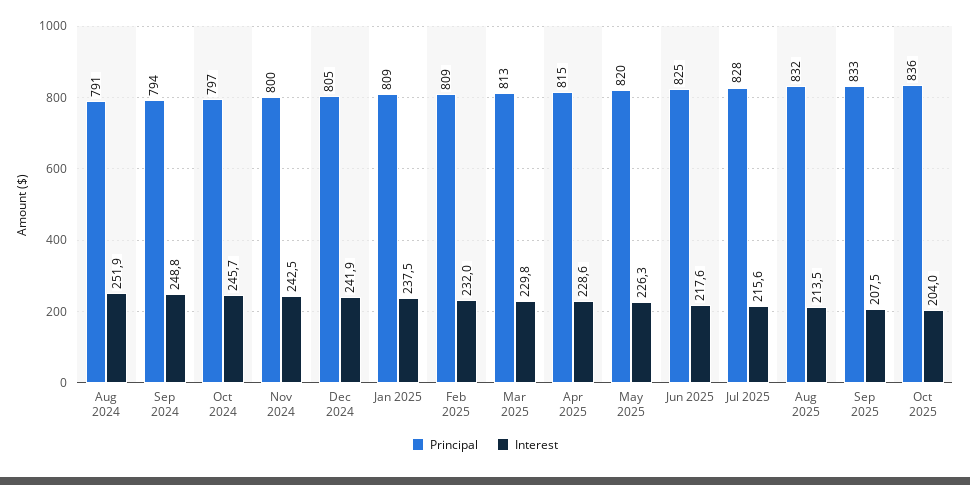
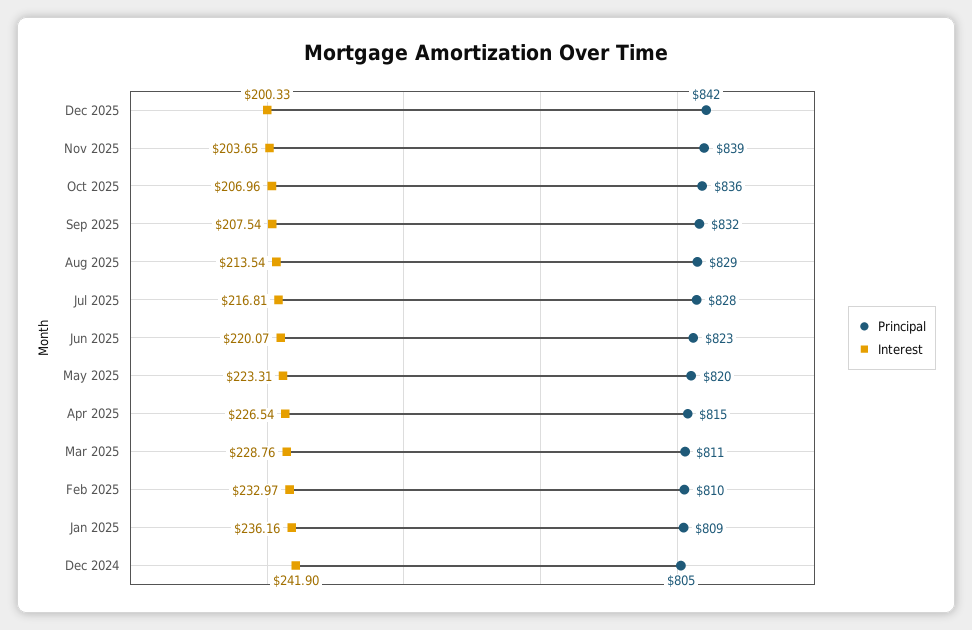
Principal, Aug 2024: 791 -> none
Interest, Aug 2024: 251.9 -> none
Principal, Sep 2024: 794 -> none
Interest, Sep 2024: 248.8 -> none
Principal, Oct 2024: 797 -> none
Interest, Oct 2024: 245.7 -> none
Principal, Nov 2024: 800 -> none
Interest, Nov 2024: 242.5 -> none
Interest, Jan 2025: 237.5 -> 236.16
Principal, Feb 2025: 809 -> 810
Interest, Feb 2025: 232 -> 232.97
Principal, Mar 2025: 813 -> 811
Interest, Mar 2025: 229.8 -> 228.76
Interest, Apr 2025: 228.6 -> 226.54
Interest, May 2025: 226.3 -> 223.31
Principal, Jun 2025: 825 -> 823
Interest, Jun 2025: 217.6 -> 220.07
Interest, Jul 2025: 215.6 -> 216.81
Principal, Aug 2025: 832 -> 829
Principal, Sep 2025: 833 -> 832
Interest, Oct 2025: 204 -> 206.96
Principal, Dec 2025: none -> 842
Interest, Dec 2025: none -> 200.33
Principal, Nov 2025: none -> 839
Interest, Nov 2025: none -> 203.65

